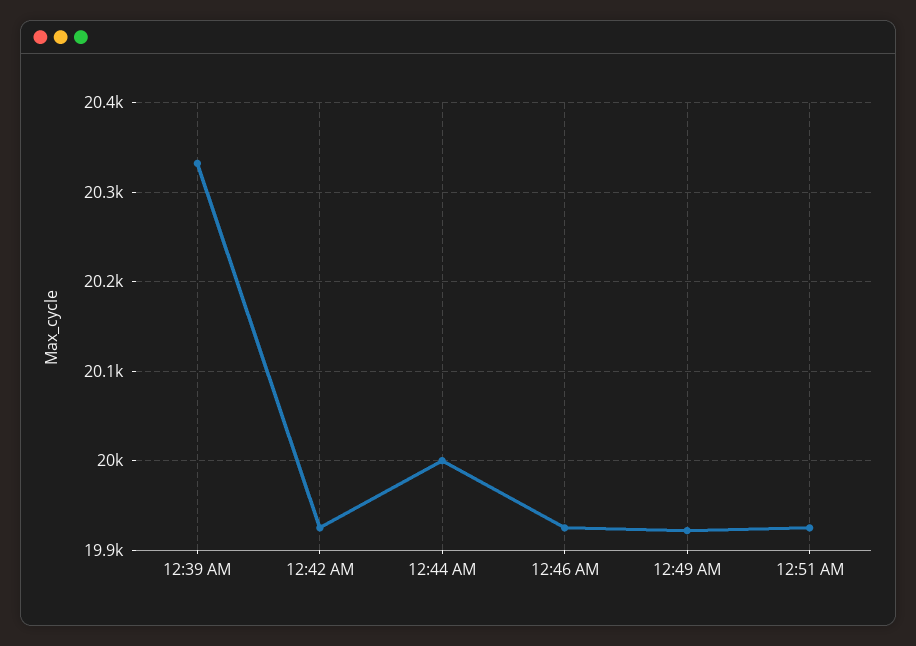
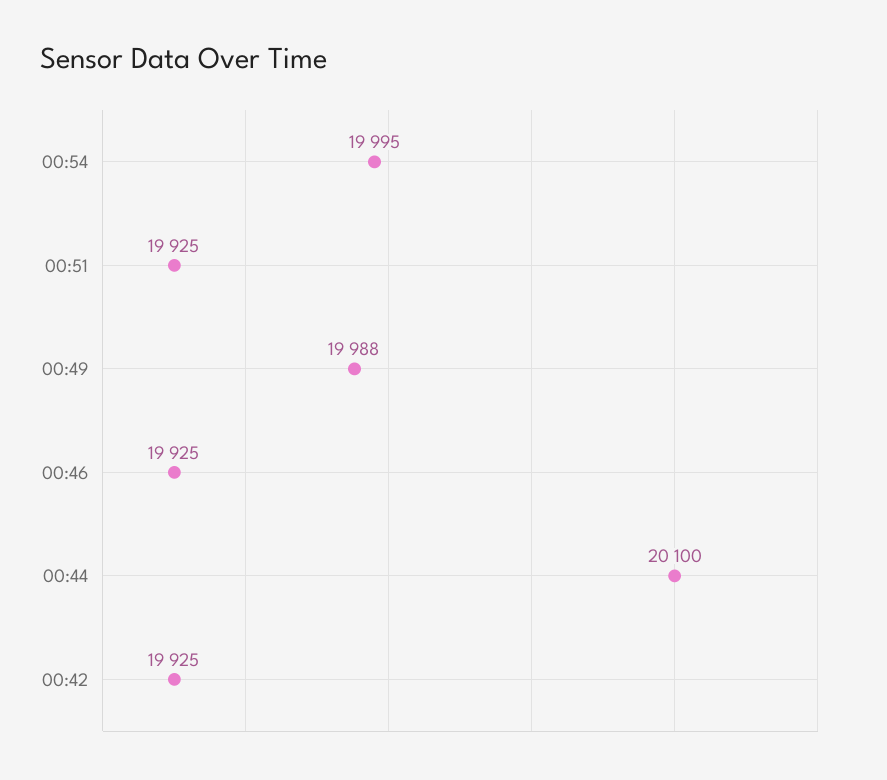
12:39 AM: 20330 -> none
12:44 AM: 20000 -> 20100
12:49 AM: 19920 -> 19988
00:54: none -> 19995

